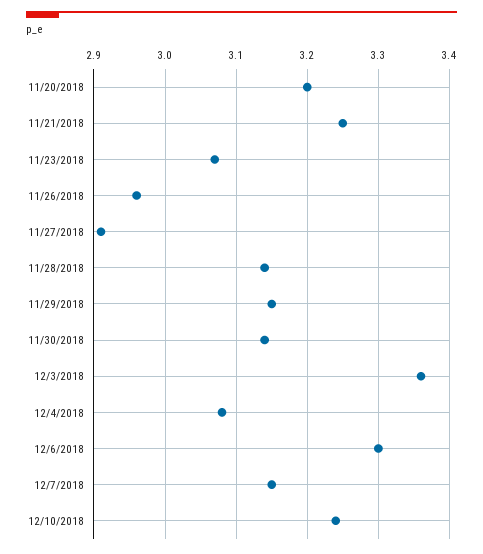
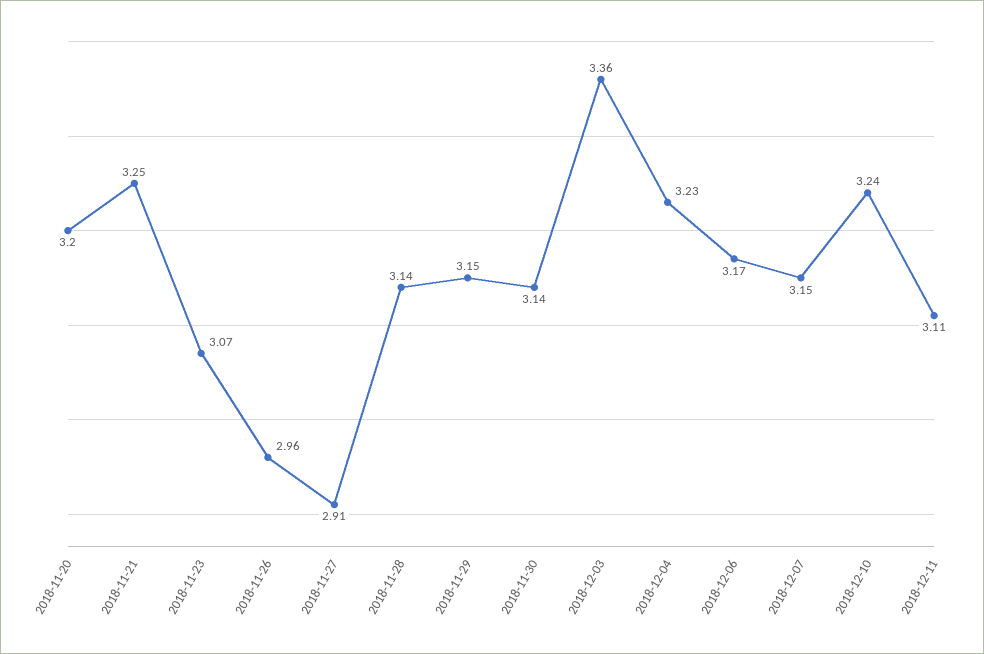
12/4/2018: 3.08 -> 3.23
12/6/2018: 3.3 -> 3.17
2018-12-11: none -> 3.11

